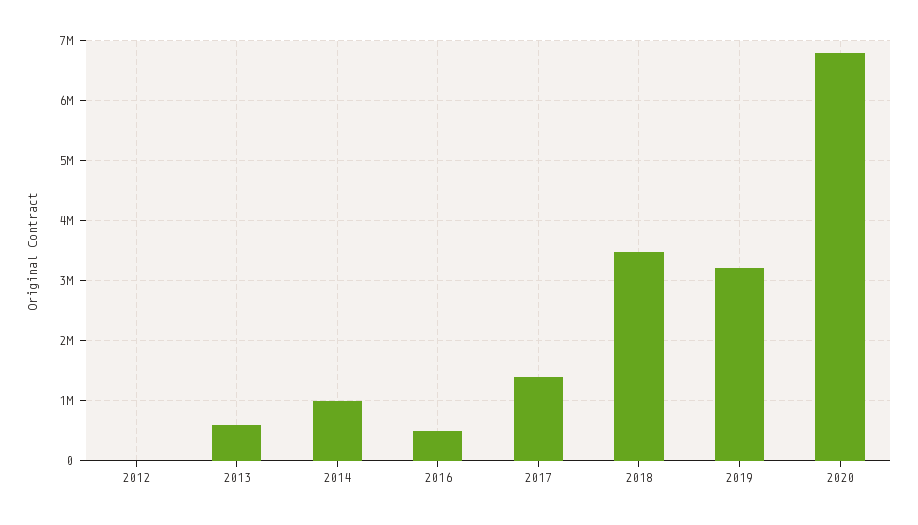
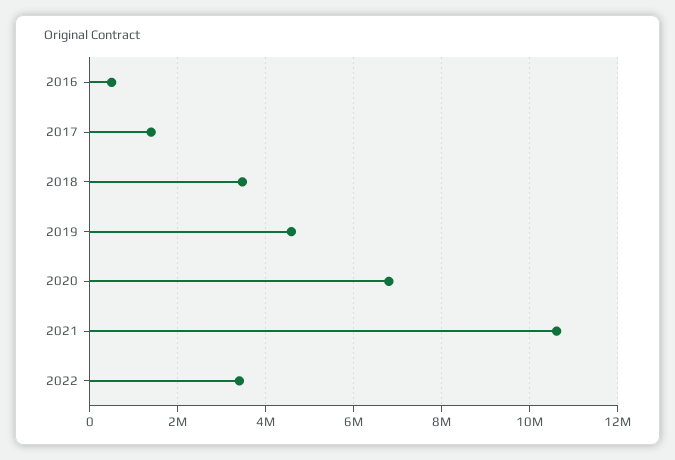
2012: 0 -> none
2013: 600000 -> none
2014: 1000000 -> none
2019: 3200000 -> 4600000
2021: none -> 10600000
2022: none -> 3400000

